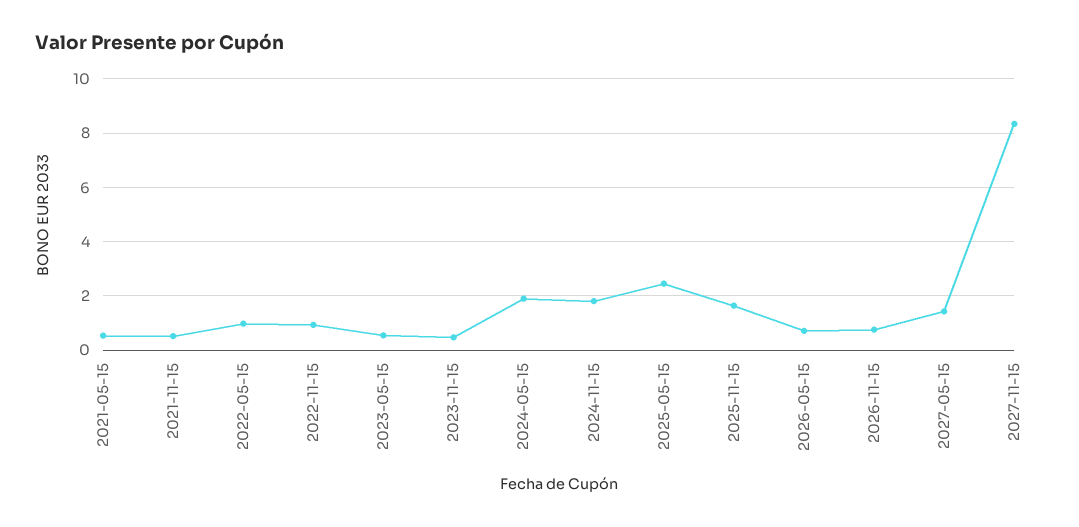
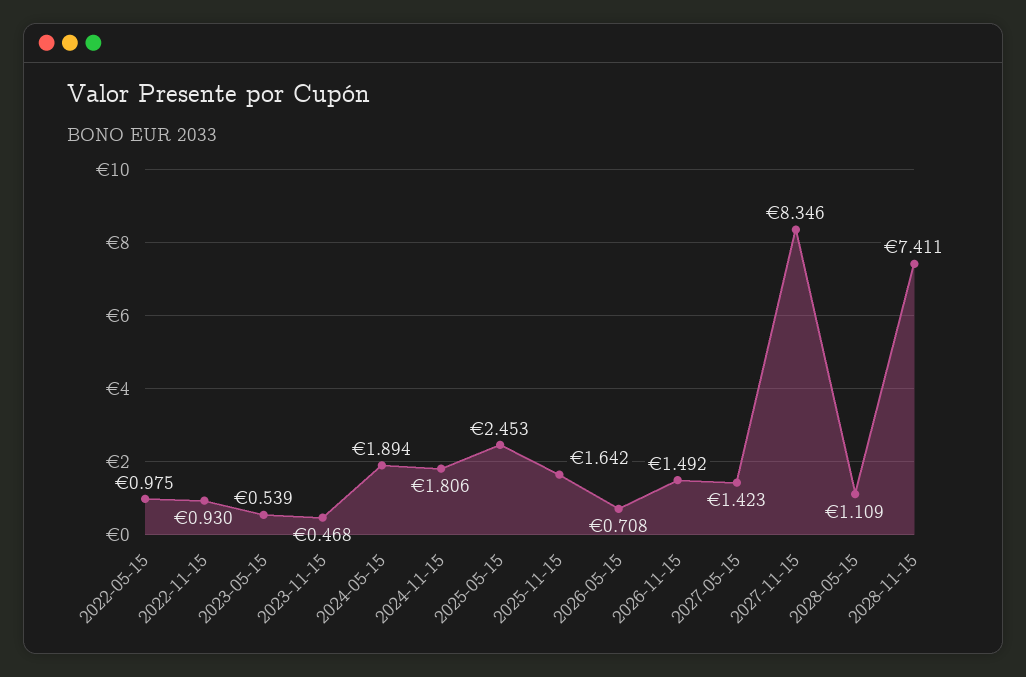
2021-05-15: 0.5 -> none
2021-11-15: 0.5 -> none
2026-11-15: 0.75 -> 1.492
2028-05-15: none -> 1.109
2028-11-15: none -> 7.411

